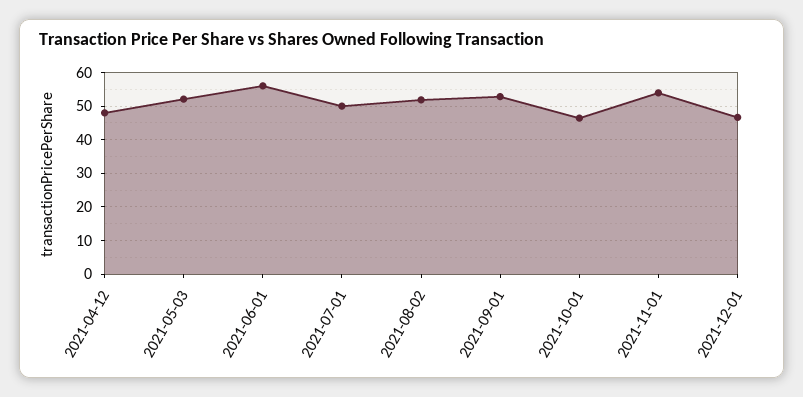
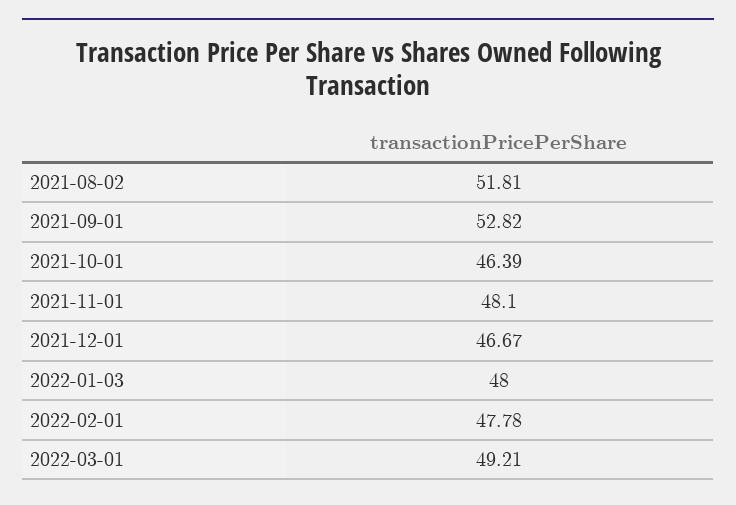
2021-04-12: 48 -> none
2021-05-03: 52 -> none
2021-06-01: 56 -> none
2021-07-01: 50 -> none
2021-11-01: 54 -> 48.1
2022-01-03: none -> 48
2022-02-01: none -> 47.78
2022-03-01: none -> 49.21

